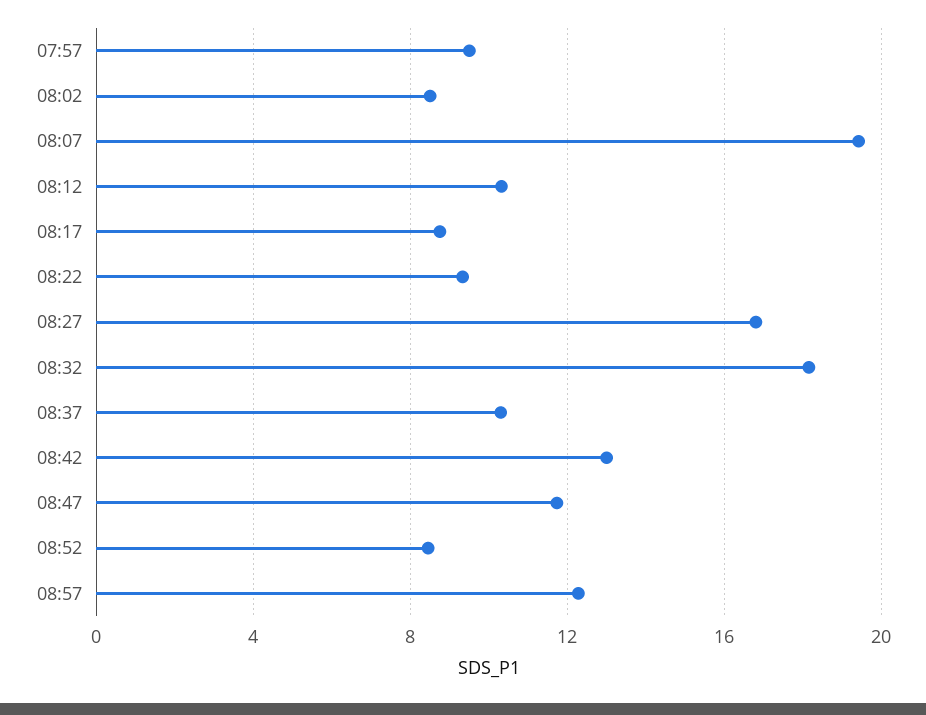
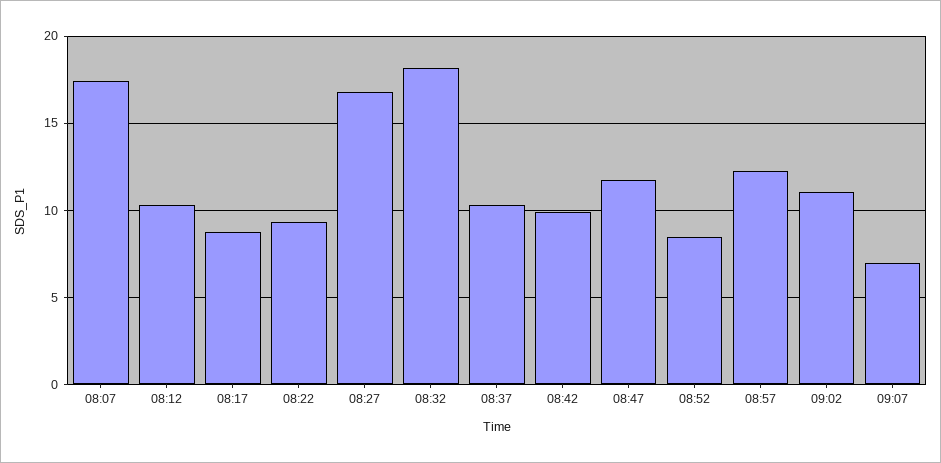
07:57: 9.5 -> none
08:02: 8.5 -> none
08:07: 19.5 -> 17.5
08:42: 13 -> 10
09:02: none -> 11
09:07: none -> 7

